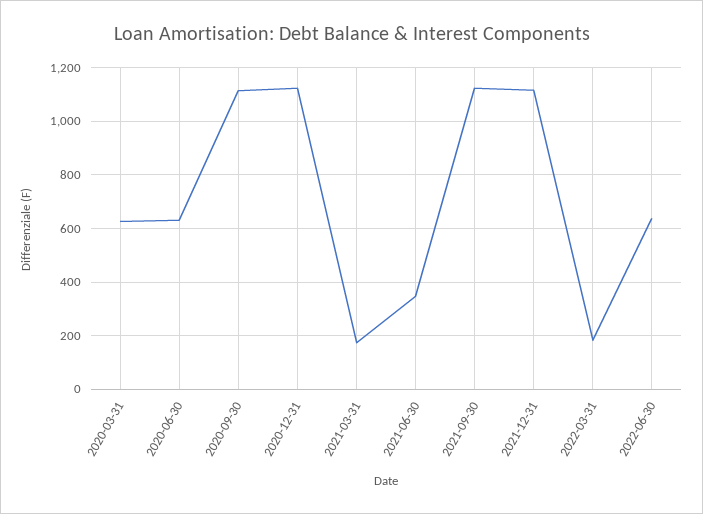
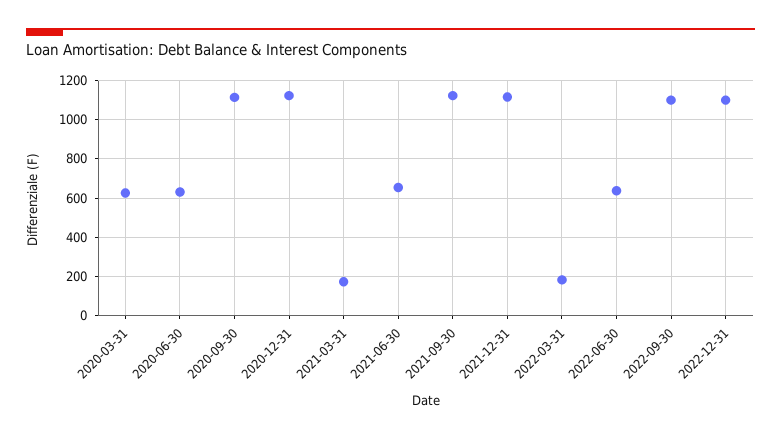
2021-06-30: 350 -> 650
2022-09-30: none -> 1100
2022-12-31: none -> 1100

